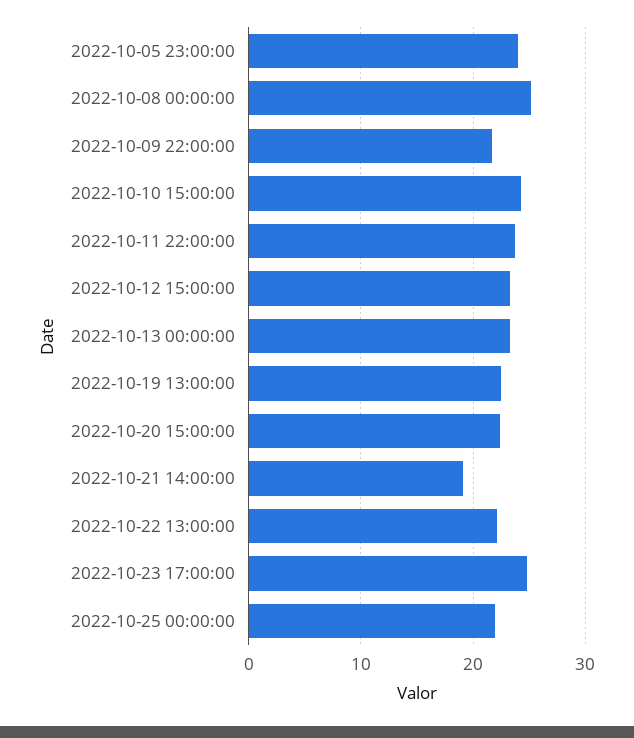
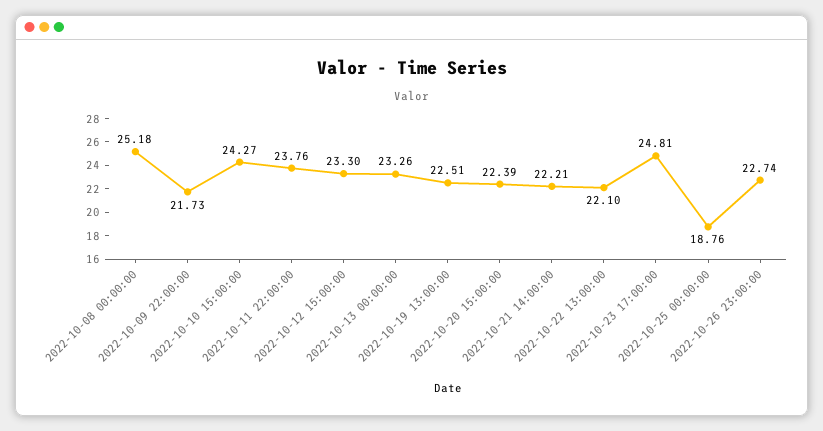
2022-10-05 23:00:00: 24 -> none
2022-10-21 14:00:00: 19 -> 22.21
2022-10-25 00:00:00: 22 -> 18.76
2022-10-26 23:00:00: none -> 22.74

